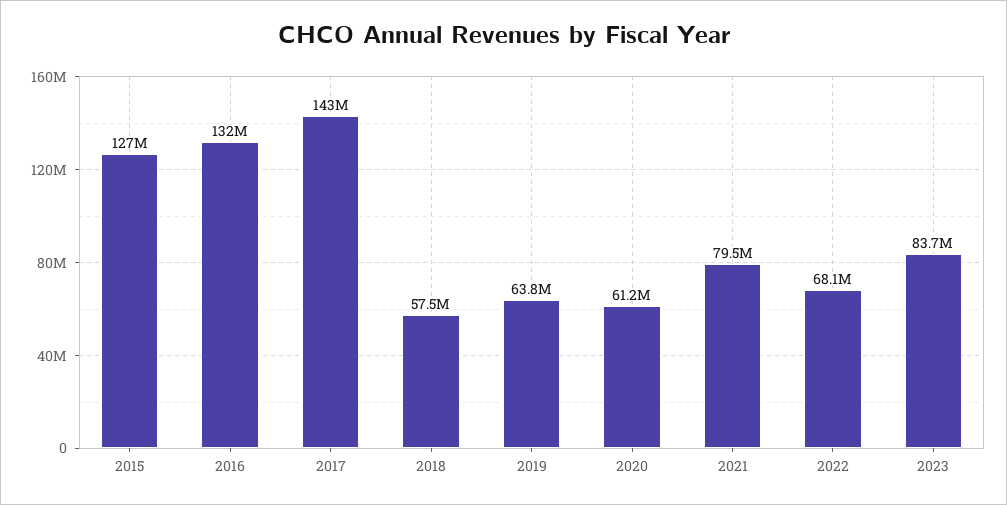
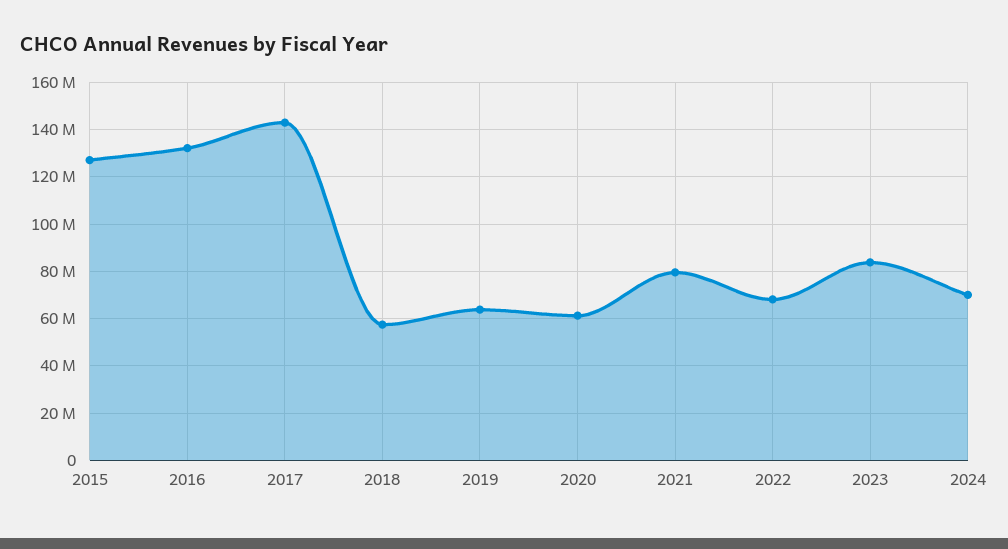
2024: none -> 70000000

